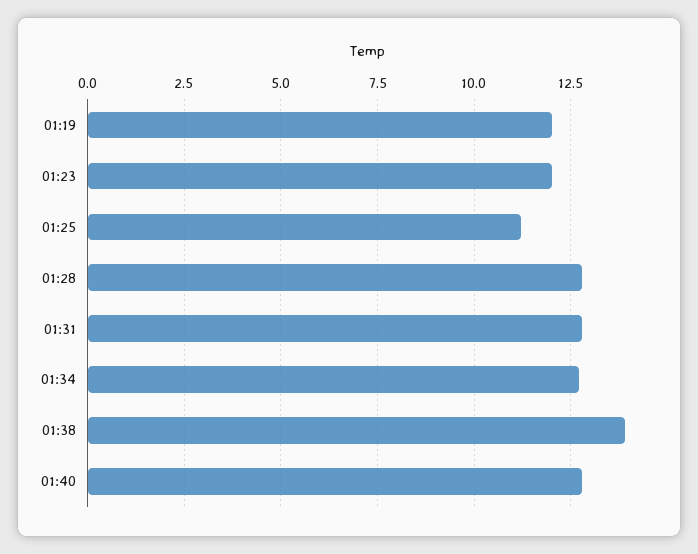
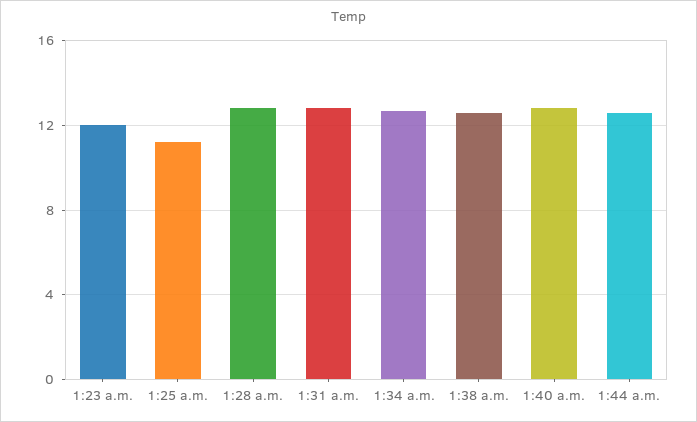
01:19: 12 -> none
01:38: 14 -> 12.5
1:44 a.m.: none -> 12.5

